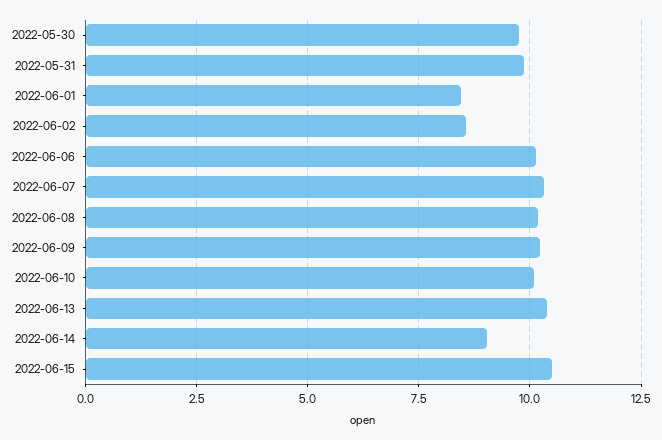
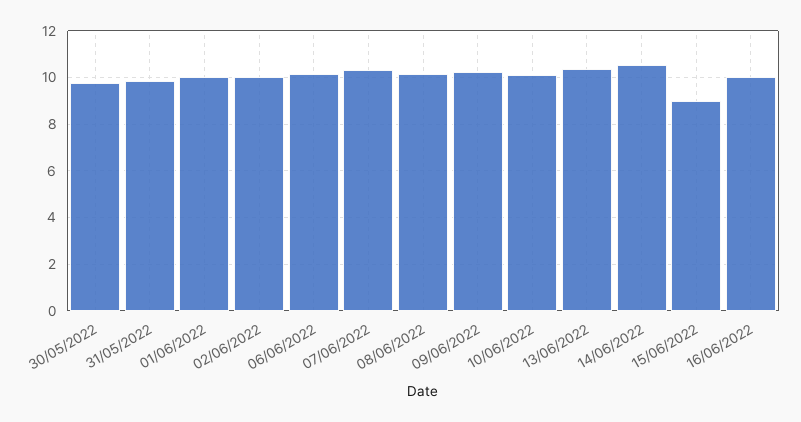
2022-06-01: 8.5 -> 10
2022-06-02: 8.5 -> 10
2022-06-14: 9 -> 10.5
2022-06-15: 10.5 -> 9
16/06/2022: none -> 10

